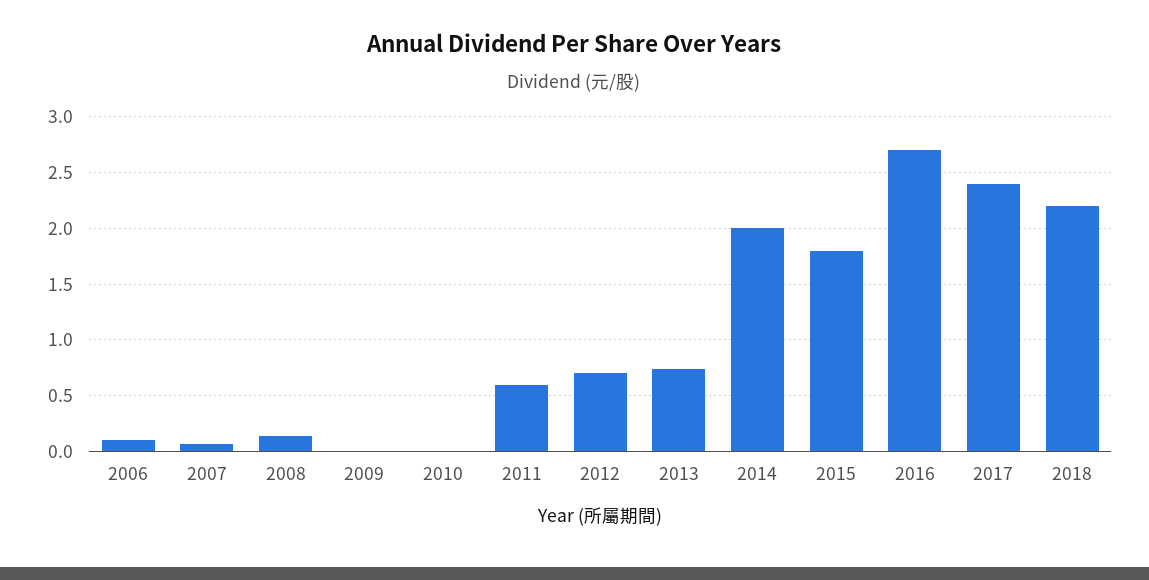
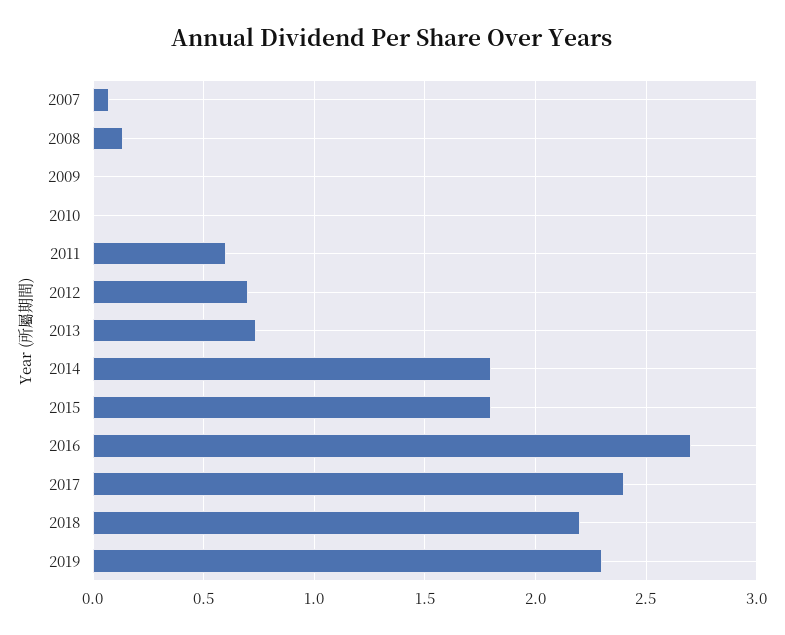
2006: 0.1 -> none
2014: 2 -> 1.8
2019: none -> 2.3

